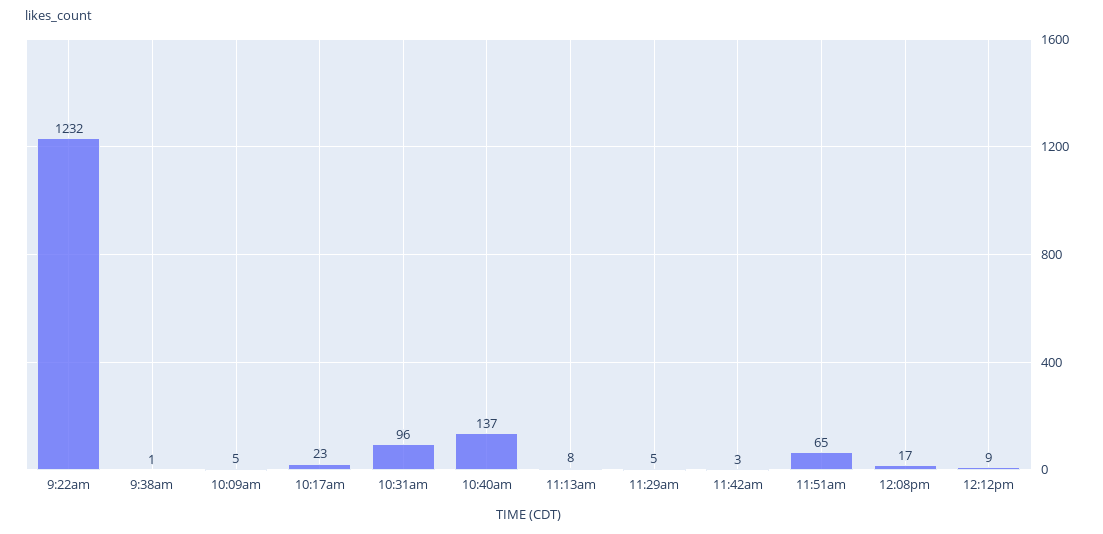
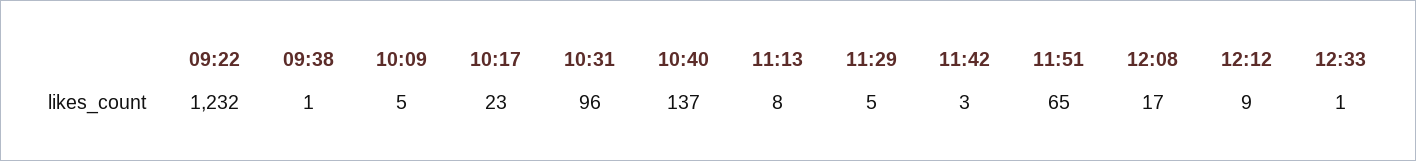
12:33: none -> 1

